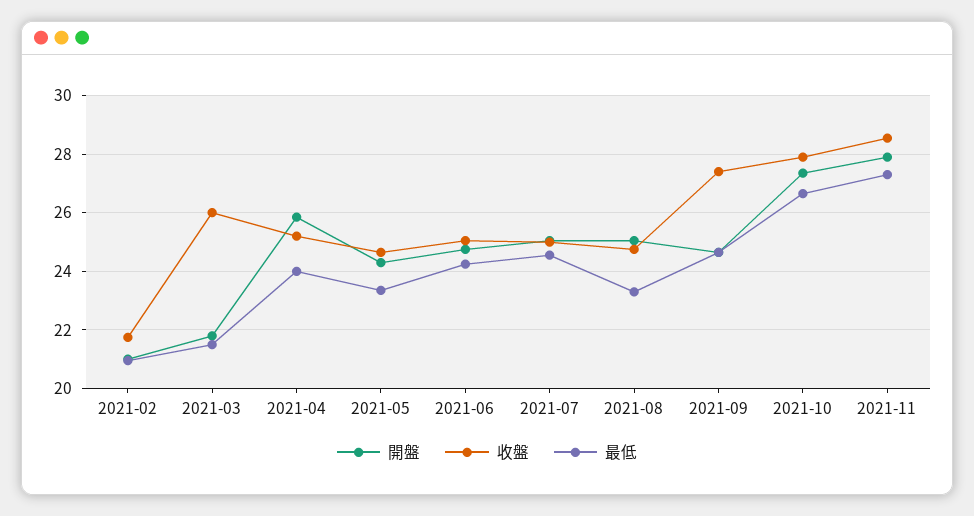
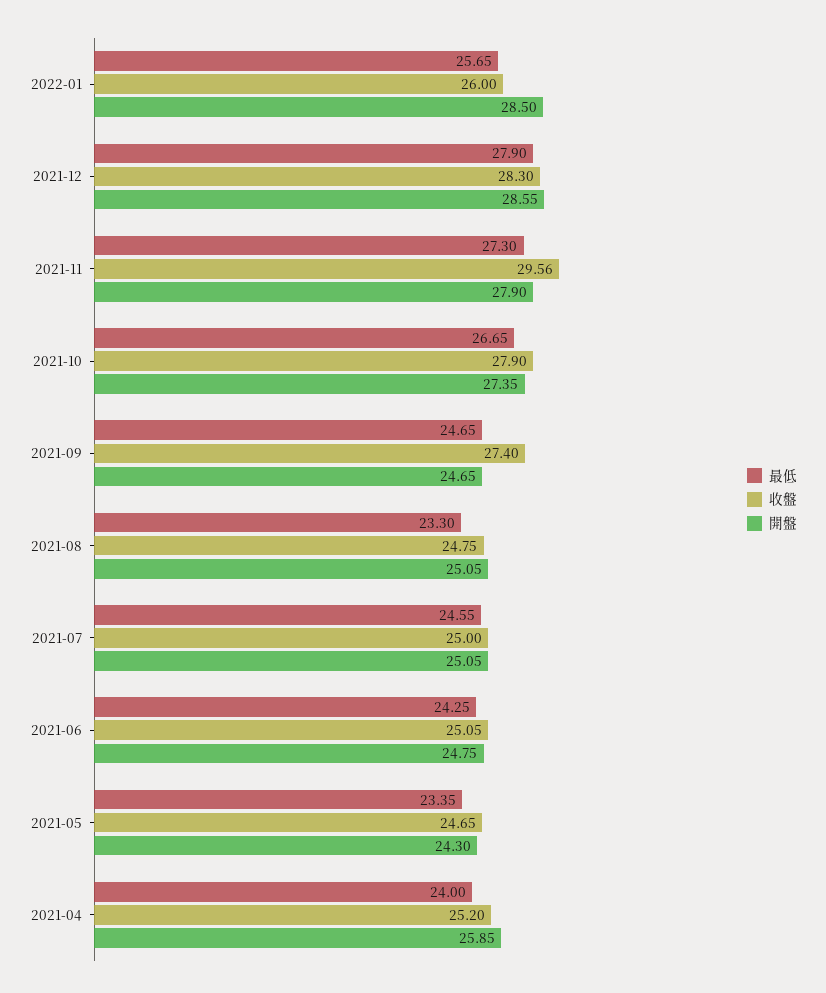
開盤, 2021-02: 21 -> none
收盤, 2021-02: 21.75 -> none
最低, 2021-02: 21 -> none
開盤, 2021-03: 21.75 -> none
收盤, 2021-03: 26 -> none
最低, 2021-03: 21.5 -> none
收盤, 2021-11: 28.5 -> 29.56
最低, 2022-01: none -> 25.65
收盤, 2022-01: none -> 26
開盤, 2022-01: none -> 28.5
最低, 2021-12: none -> 27.9
收盤, 2021-12: none -> 28.3
開盤, 2021-12: none -> 28.55

